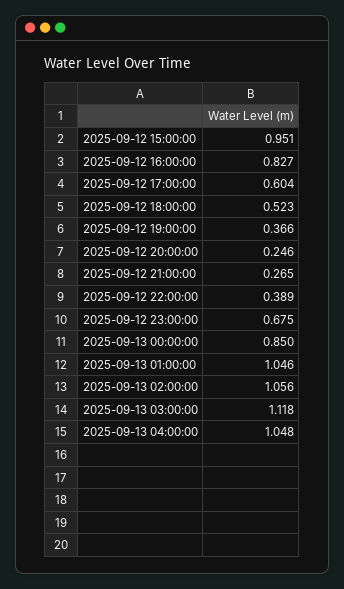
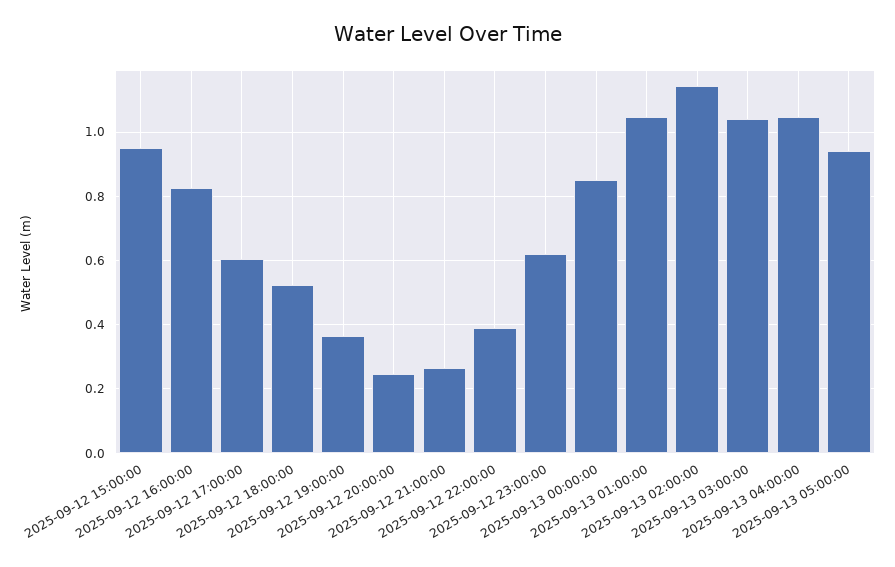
2025-09-12 23:00:00: 0.675 -> 0.62
2025-09-13 02:00:00: 1.056 -> 1.14
2025-09-13 03:00:00: 1.118 -> 1.04
2025-09-13 05:00:00: none -> 0.94

